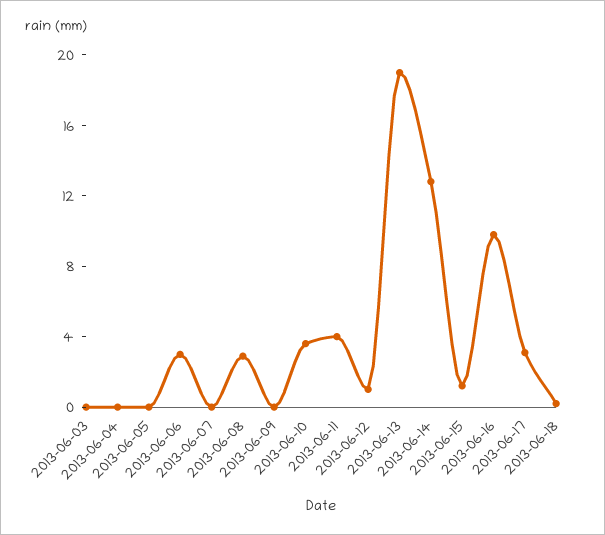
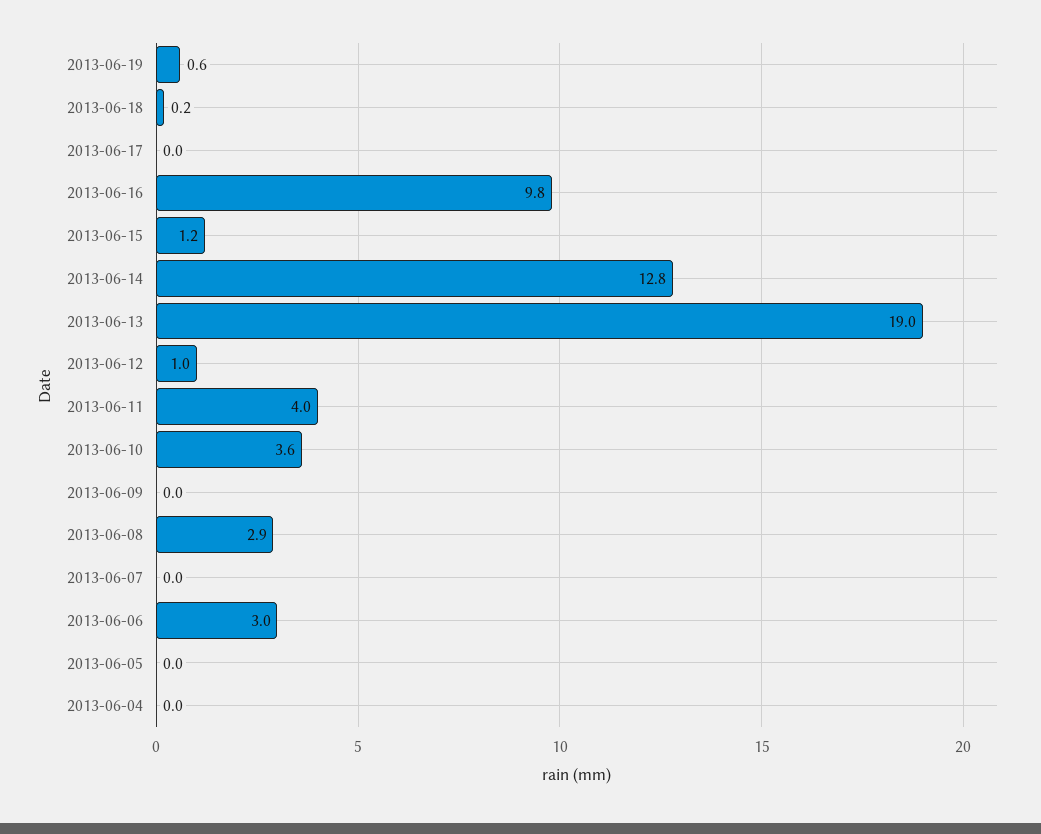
2013-06-03: 0 -> none
2013-06-17: 3 -> 0
2013-06-19: none -> 0.6

